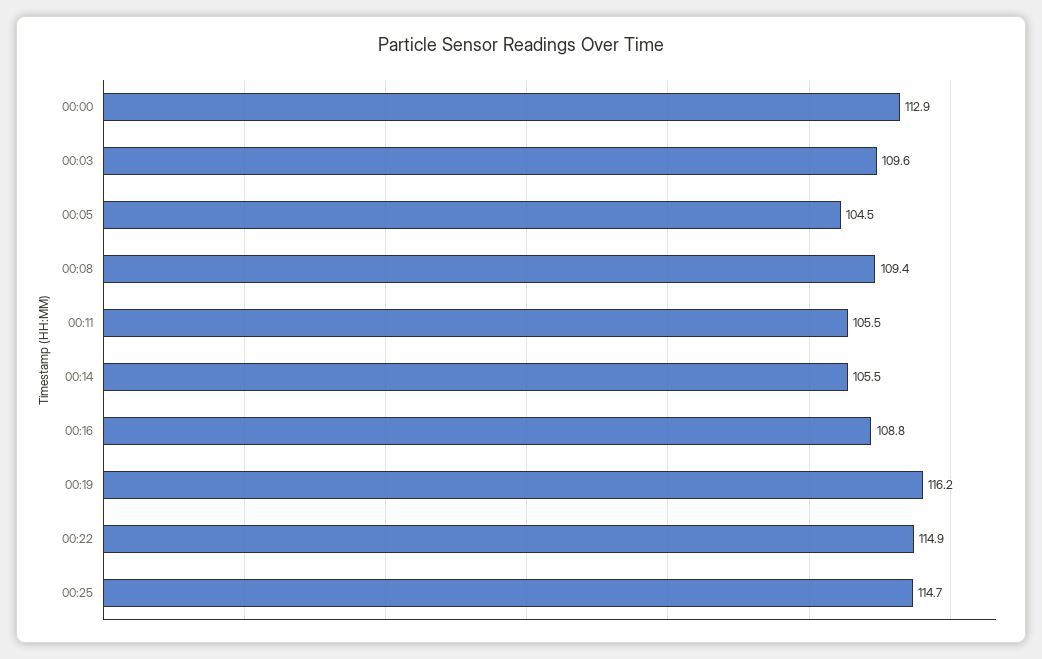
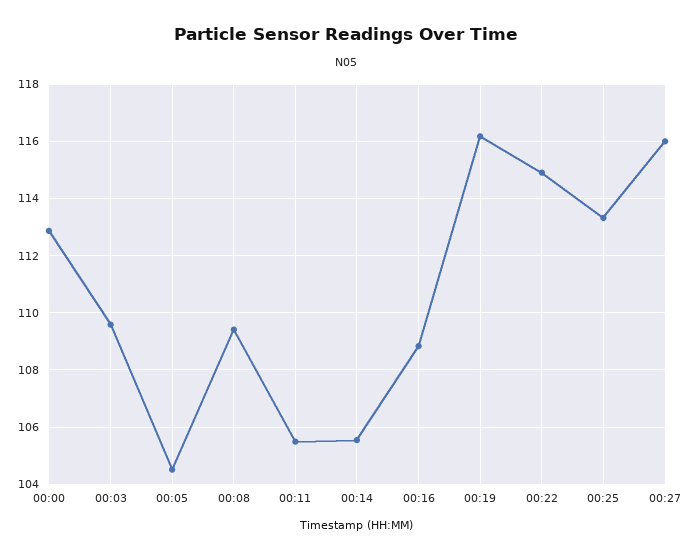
00:25: 114.7 -> 113.25
00:27: none -> 116

